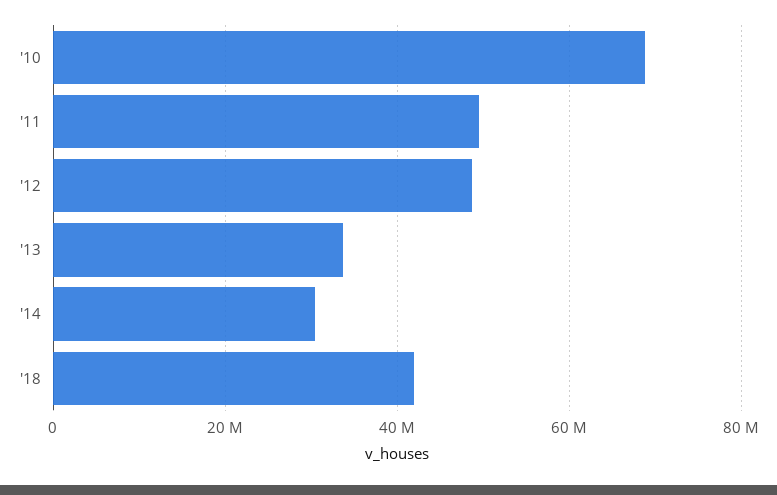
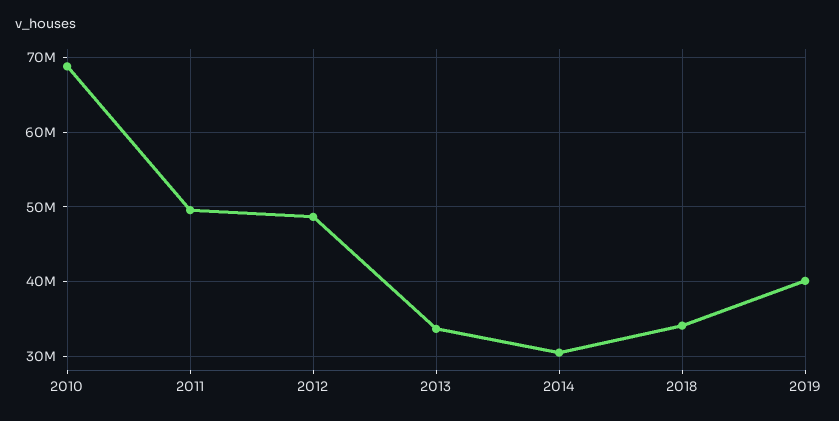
'18: 42000000 -> 34000000
2019: none -> 40000000

